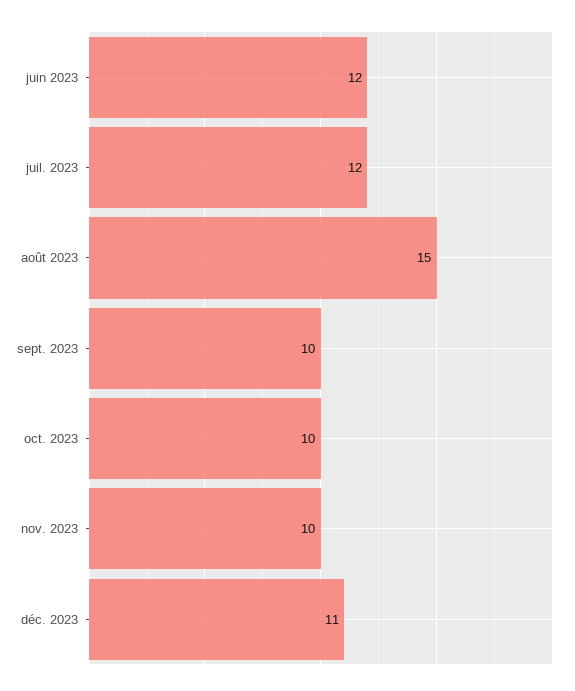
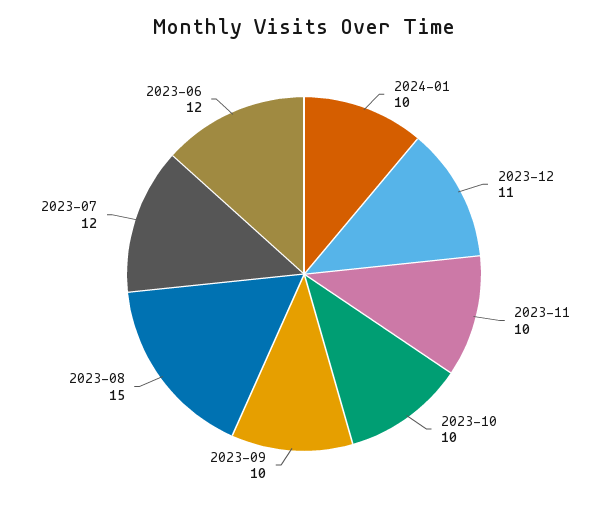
2024-01: none -> 10

